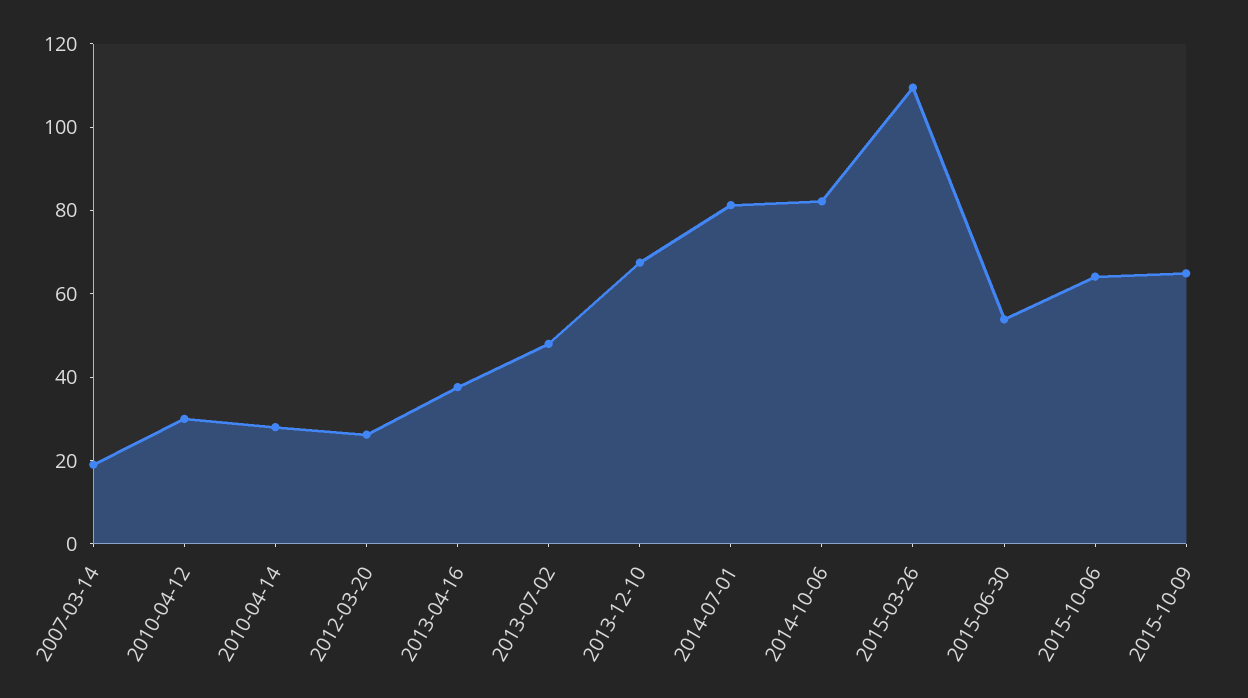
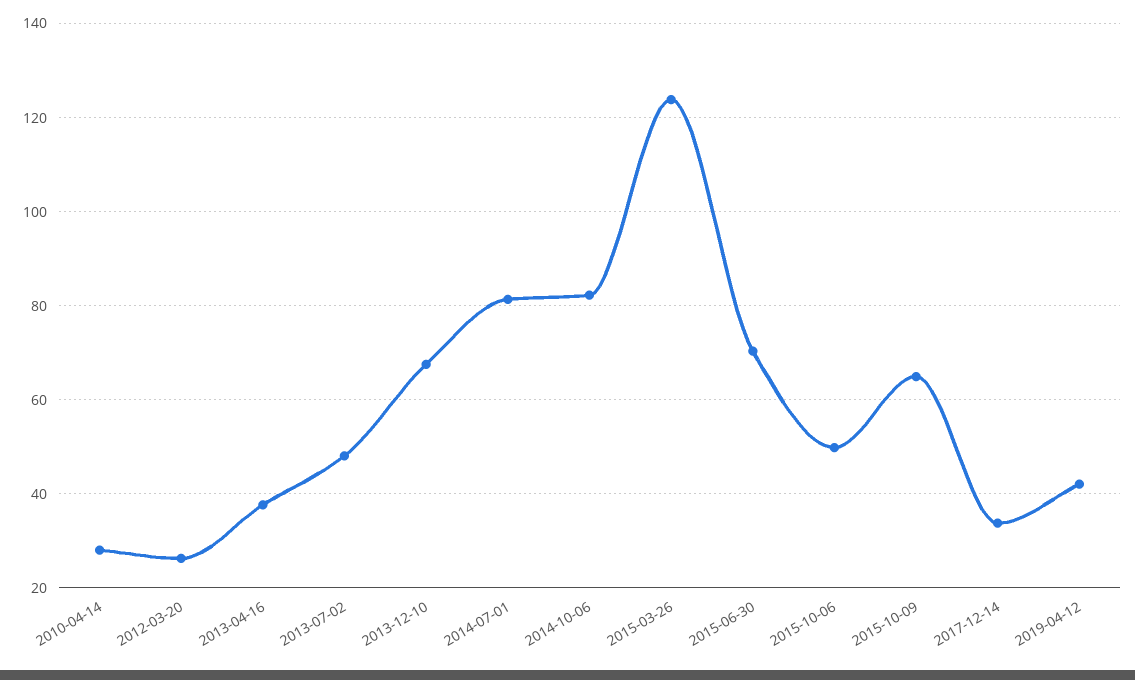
2007-03-14: 20 -> none
2010-04-12: 30 -> none
2015-03-26: 110 -> 124
2015-06-30: 55 -> 70
2015-10-06: 65 -> 50
2017-12-14: none -> 34
2019-04-12: none -> 42

